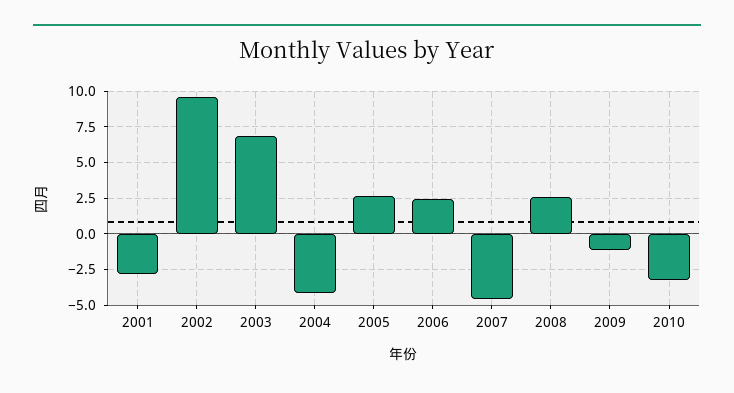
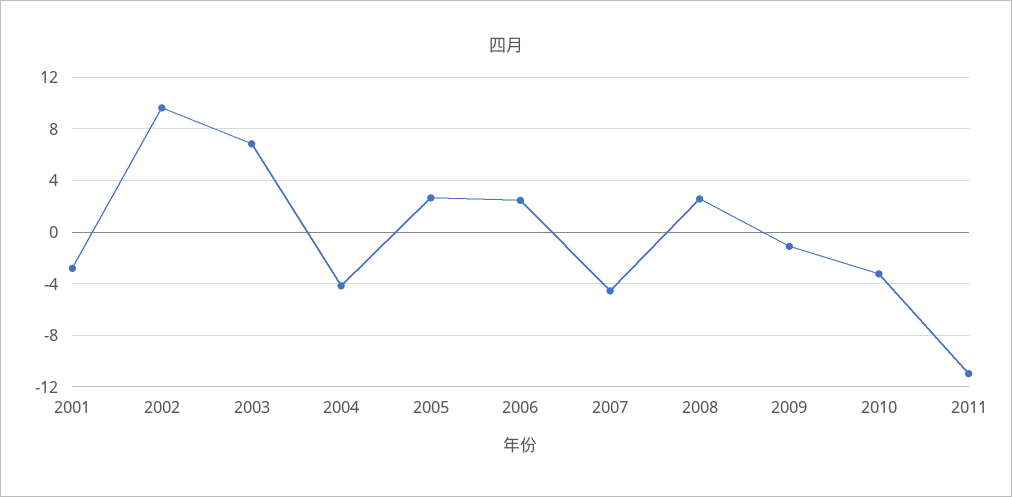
2011: none -> -11

